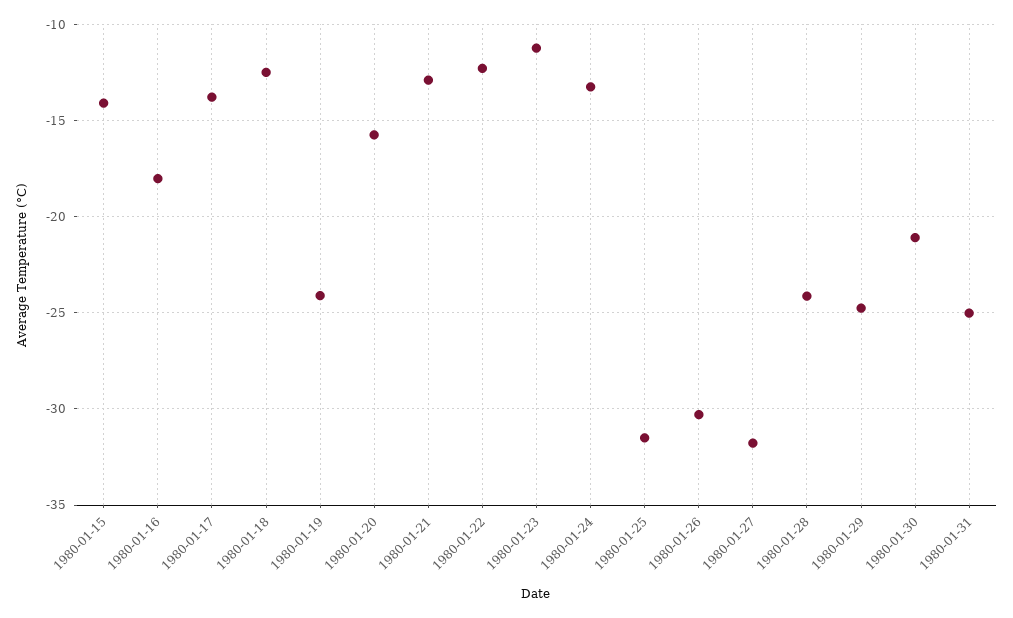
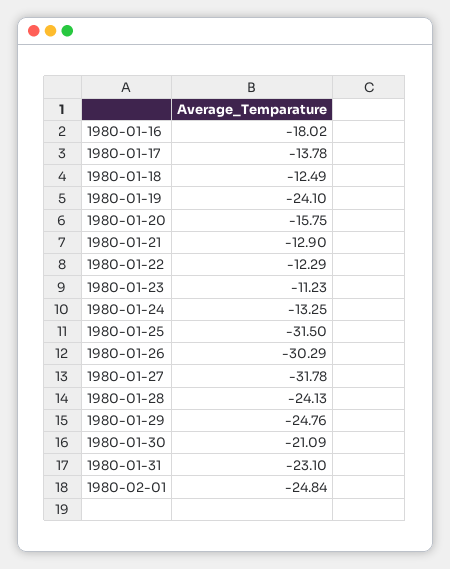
1980-01-15: -14 -> none
1980-01-31: -25 -> -23.1
1980-02-01: none -> -24.84

